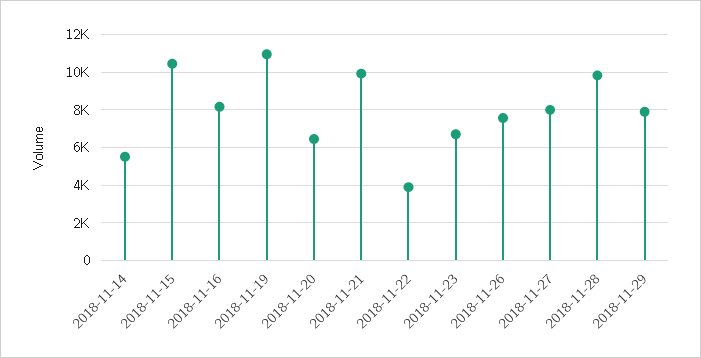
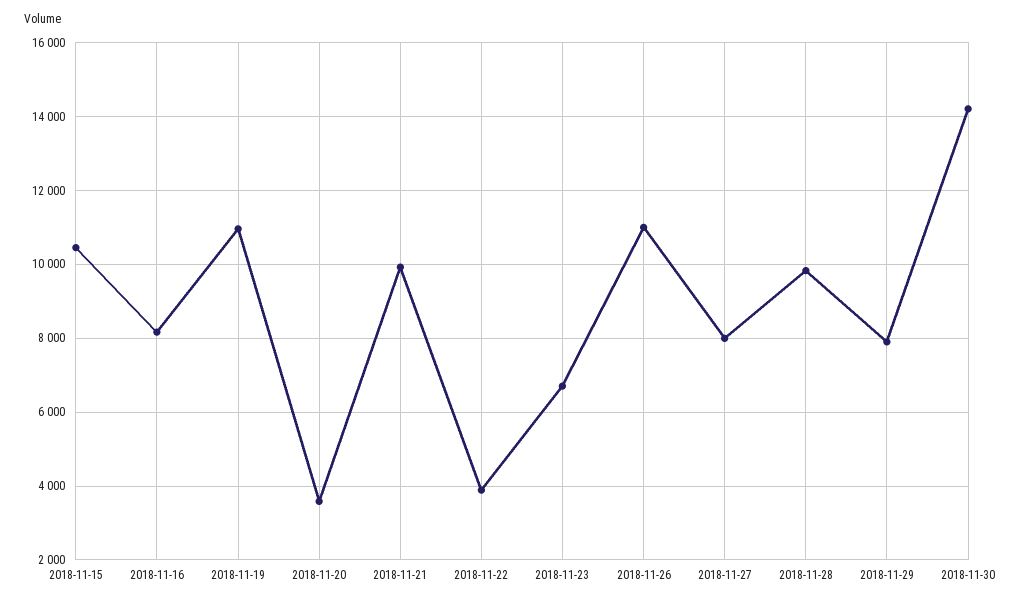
2018-11-14: 5500 -> none
2018-11-20: 6500 -> 3600
2018-11-26: 7500 -> 11000
2018-11-30: none -> 14200

